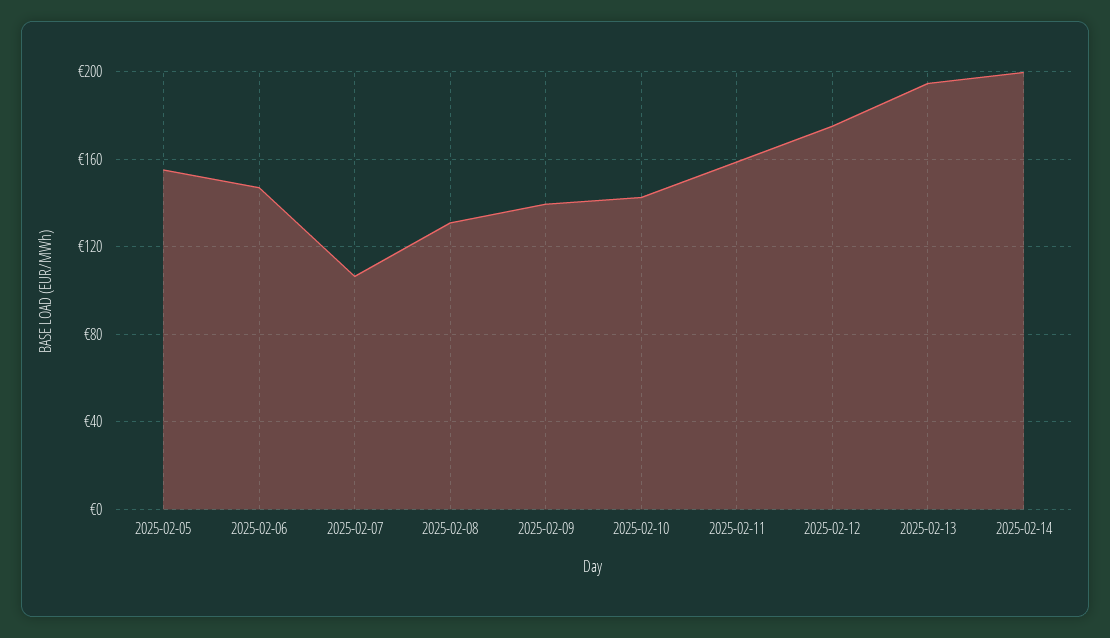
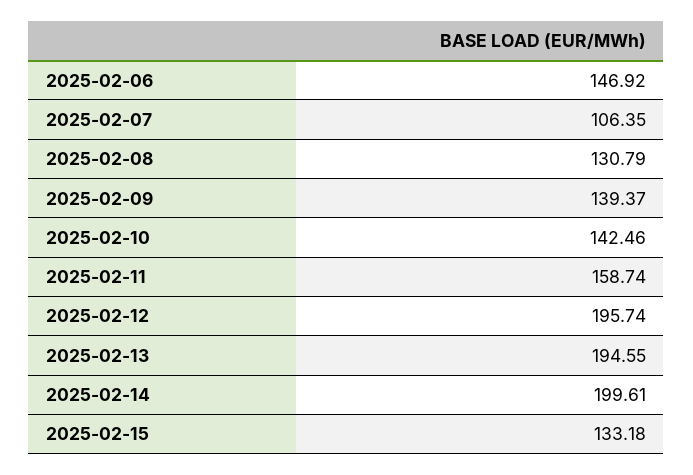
2025-02-05: 155 -> none
2025-02-12: 175 -> 195.74
2025-02-15: none -> 133.18

